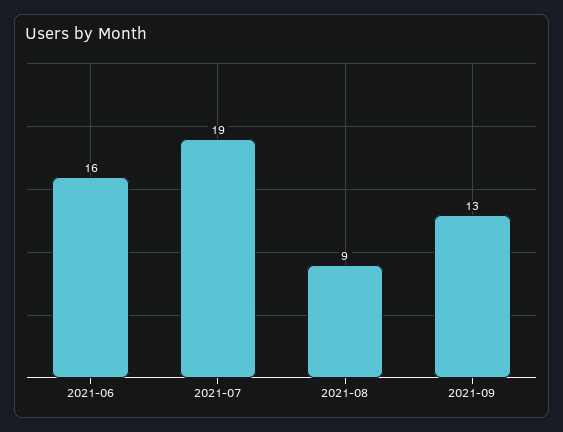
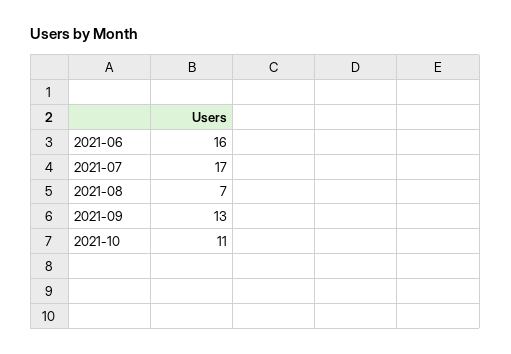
2021-07: 19 -> 17
2021-08: 9 -> 7
2021-10: none -> 11

